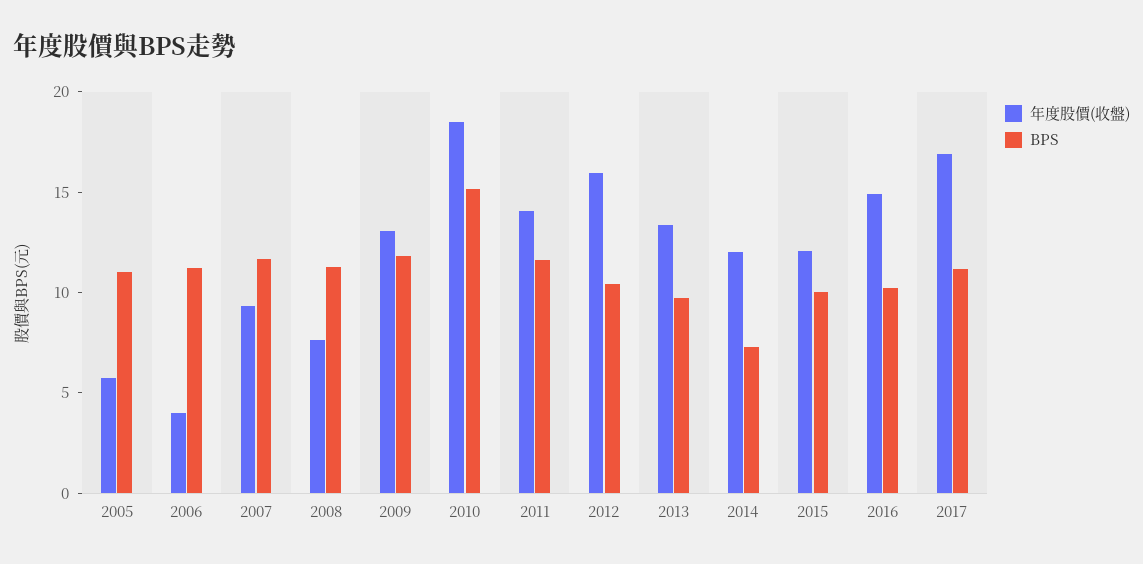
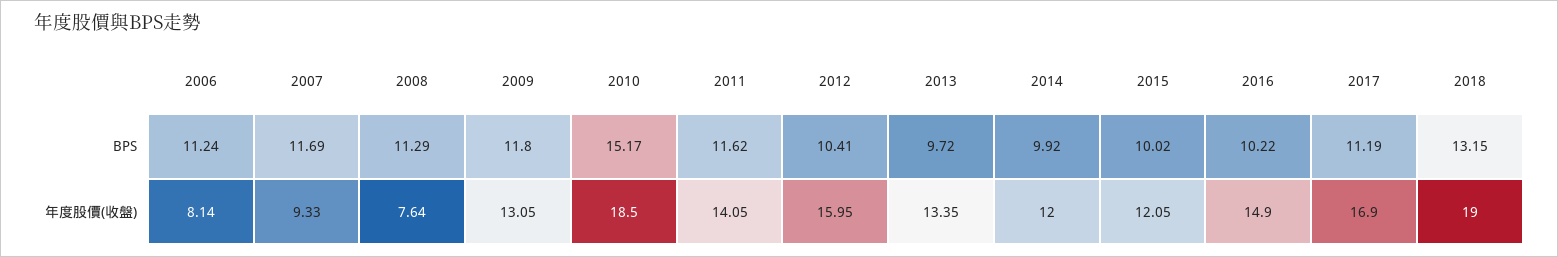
年度股價(收盤), 2005: 6 -> none
BPS, 2005: 11 -> none
年度股價(收盤), 2006: 4 -> 8.14
BPS, 2014: 7 -> 9.92
BPS, 2018: none -> 13.15
年度股價(收盤), 2018: none -> 19

